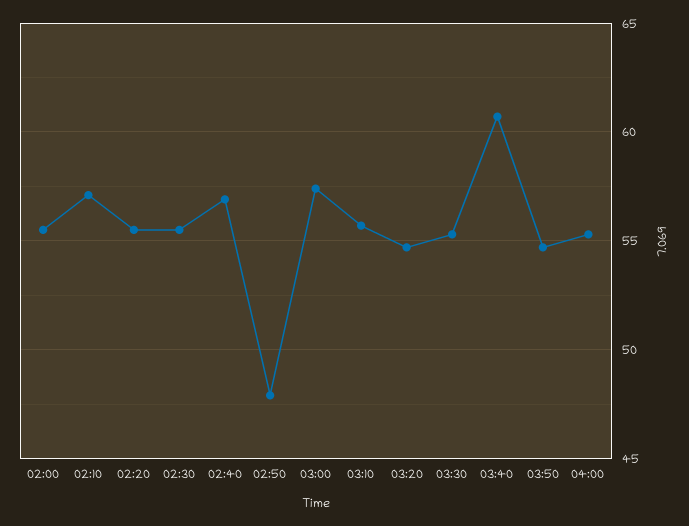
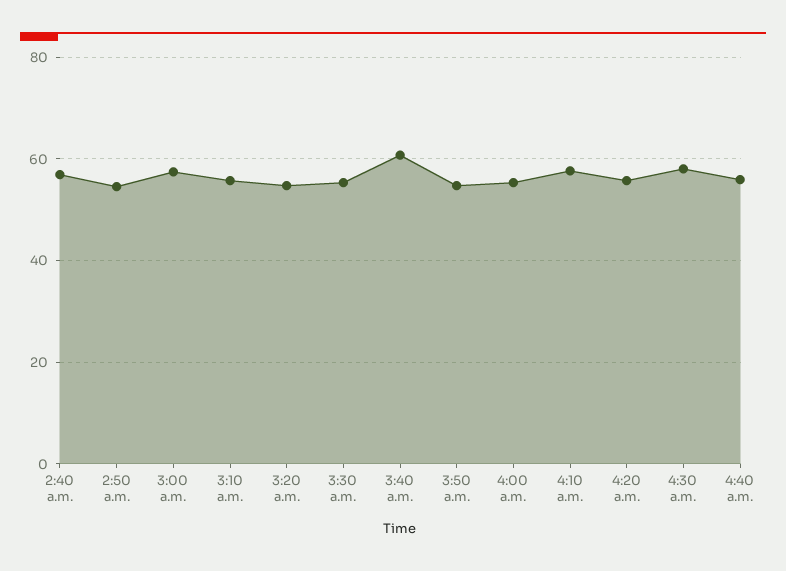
02:00: 55.5 -> none
02:10: 57 -> none
02:20: 55.5 -> none
02:30: 55.5 -> none
02:50: 48 -> 54
4:10 a.m.: none -> 58
4:20 a.m.: none -> 56
4:30 a.m.: none -> 58
4:40 a.m.: none -> 56

